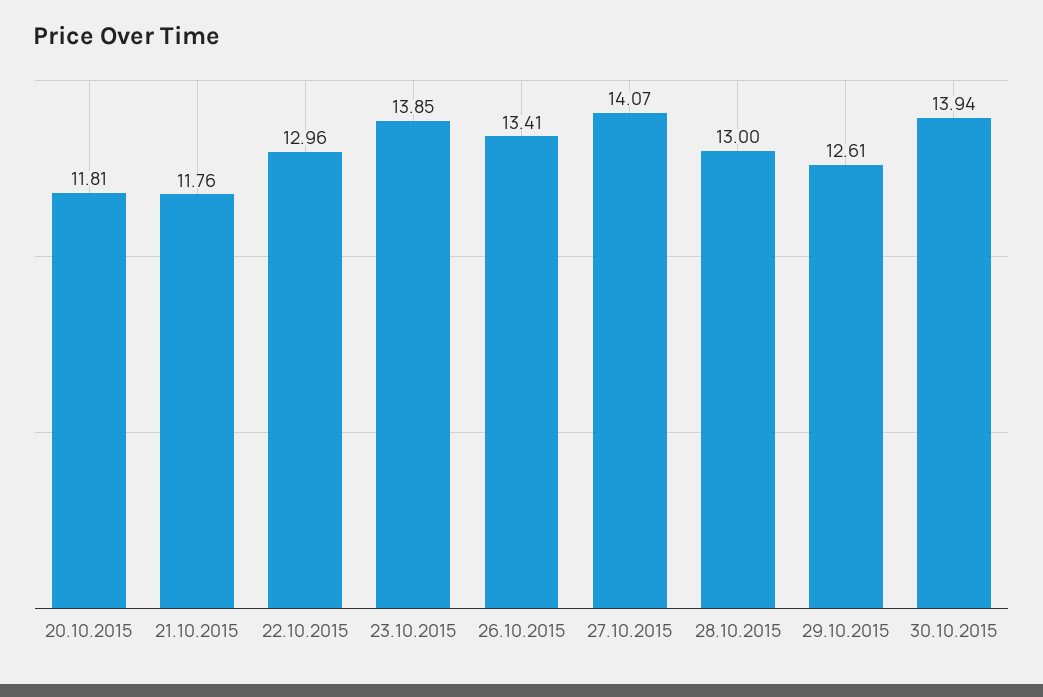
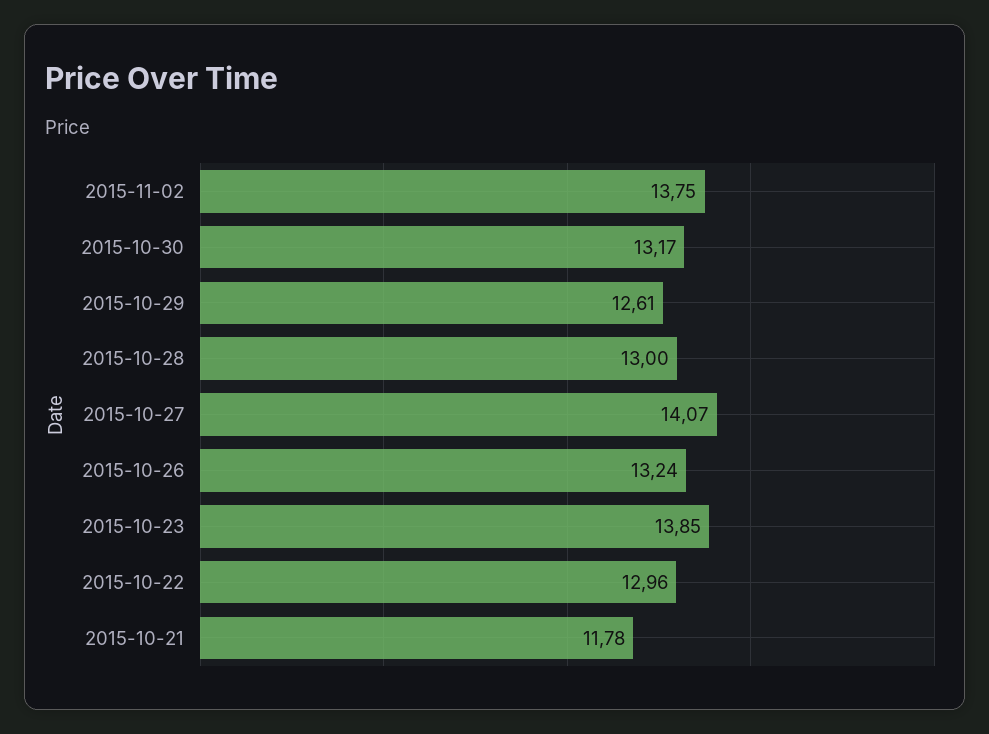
20.10.2015: 11.81 -> none
21.10.2015: 11.76 -> 11.78
26.10.2015: 13.41 -> 13.24
30.10.2015: 13.94 -> 13.17
2015-11-02: none -> 13.75

